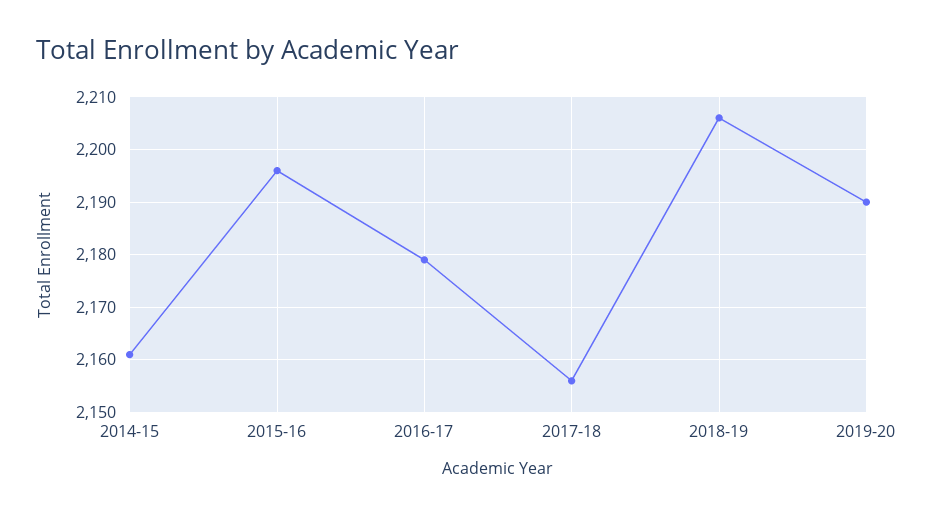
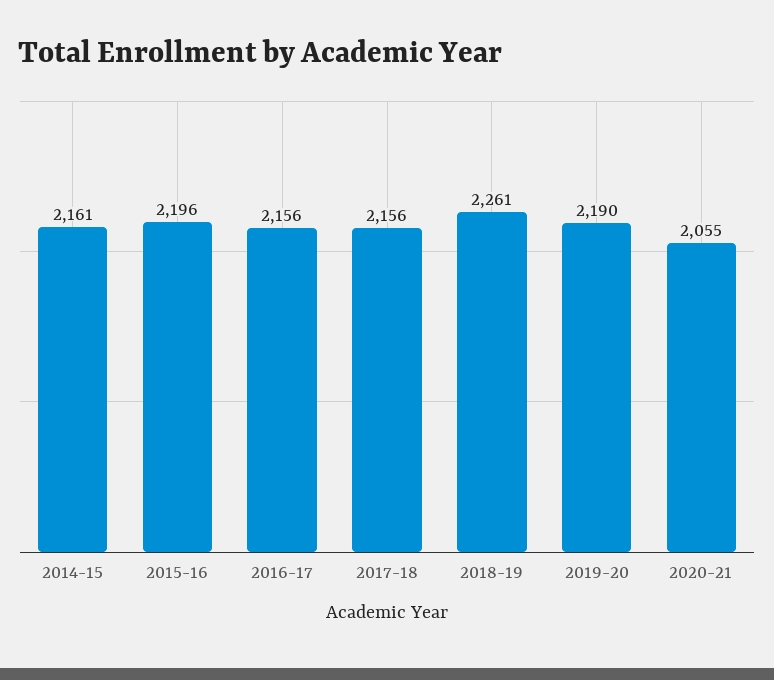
2016-17: 2180 -> 2156
2018-19: 2205 -> 2261
2020-21: none -> 2055

